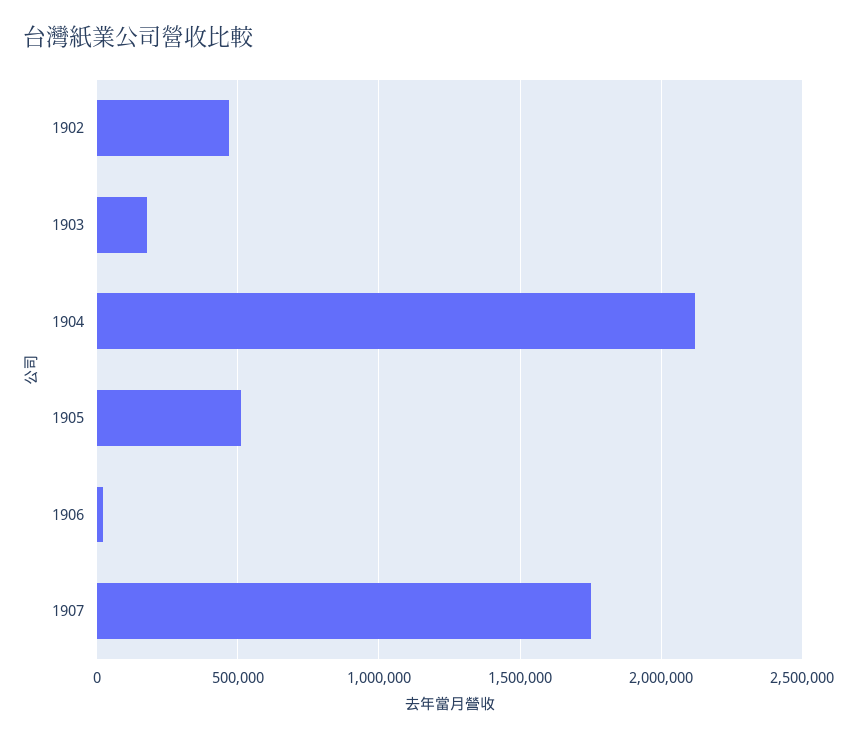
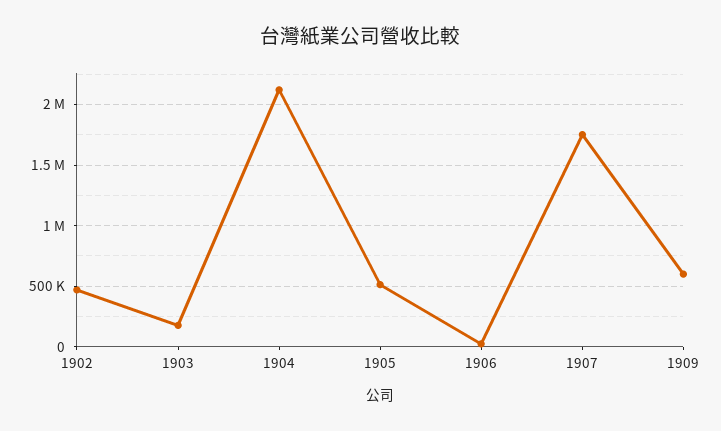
1909: none -> 600000

